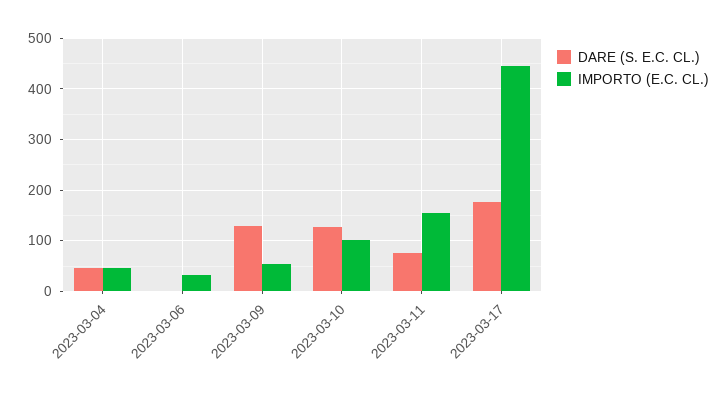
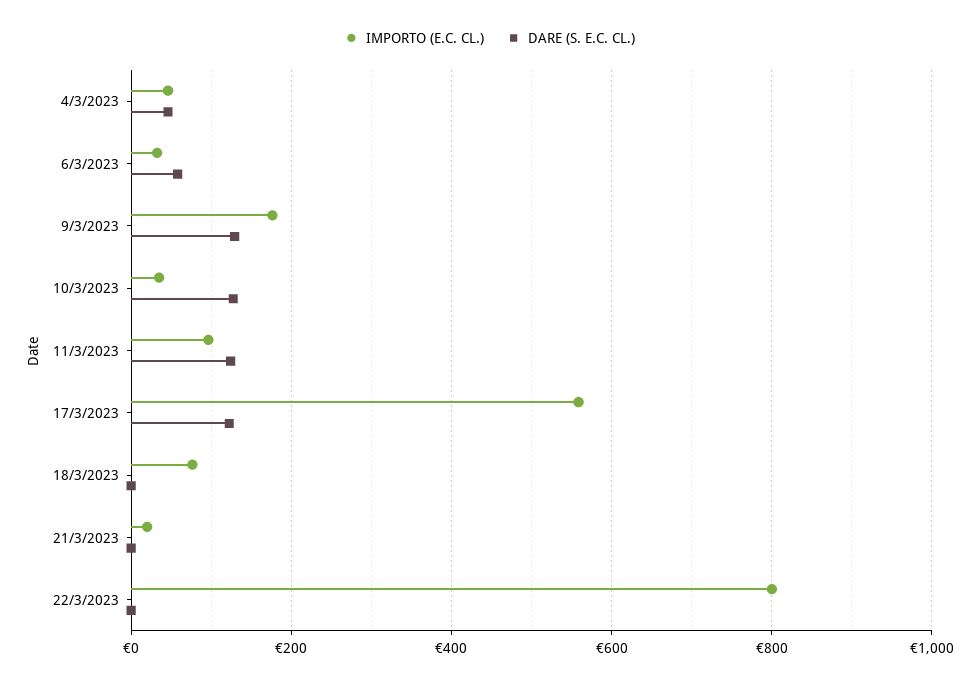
DARE (S. E.C. CL.), 2023-03-06: 0 -> 60
IMPORTO (E.C. CL.), 2023-03-09: 60 -> 180
IMPORTO (E.C. CL.), 2023-03-10: 100 -> 40
DARE (S. E.C. CL.), 2023-03-11: 80 -> 120
IMPORTO (E.C. CL.), 2023-03-11: 160 -> 100
DARE (S. E.C. CL.), 2023-03-17: 180 -> 120
IMPORTO (E.C. CL.), 2023-03-17: 440 -> 560
IMPORTO (E.C. CL.), 18/3/2023: none -> 80
DARE (S. E.C. CL.), 18/3/2023: none -> 0
IMPORTO (E.C. CL.), 21/3/2023: none -> 20
DARE (S. E.C. CL.), 21/3/2023: none -> 0
IMPORTO (E.C. CL.), 22/3/2023: none -> 800
DARE (S. E.C. CL.), 22/3/2023: none -> 0

